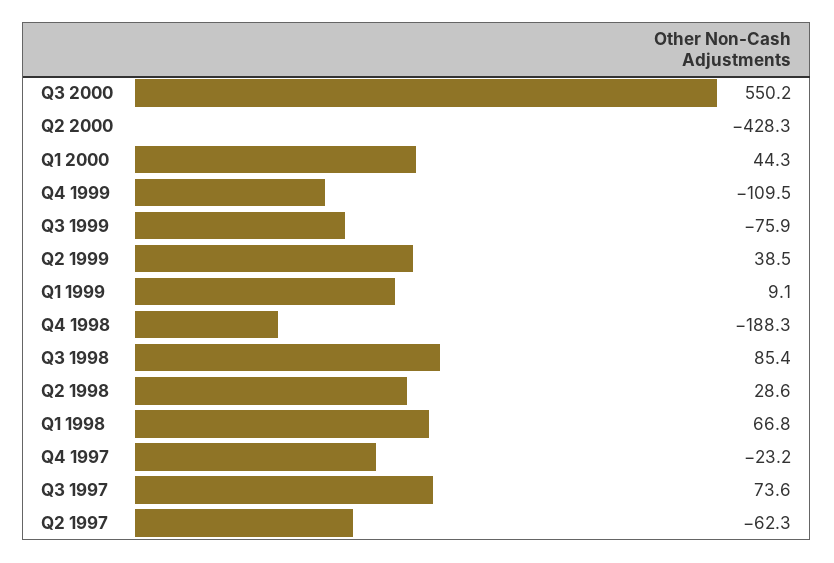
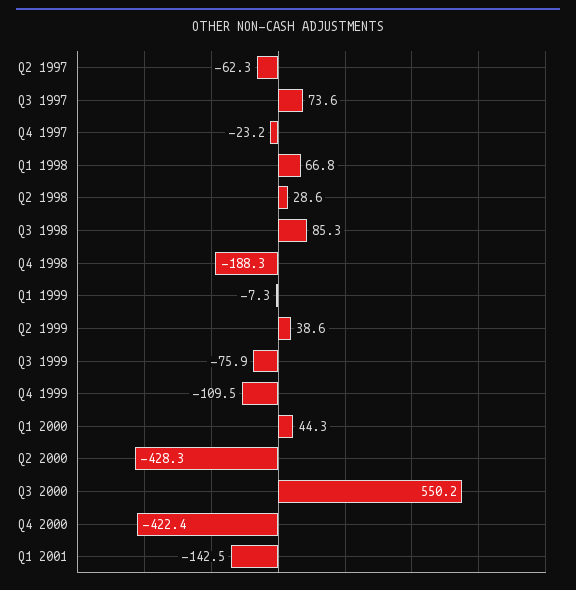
Q2 1999: 38.5 -> 38.6
Q1 1999: 9.1 -> -7.3
Q3 1998: 85.4 -> 85.3
Q4 2000: none -> -422.4
Q1 2001: none -> -142.5

